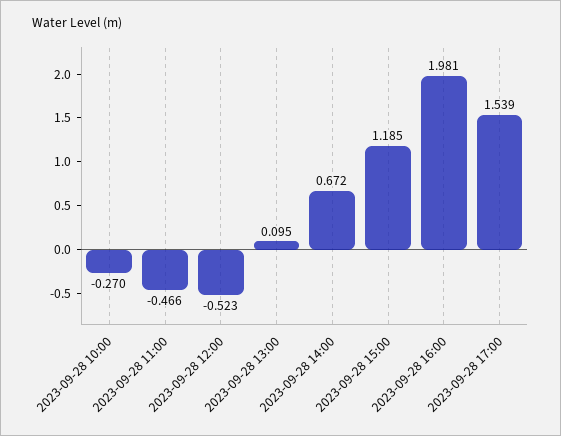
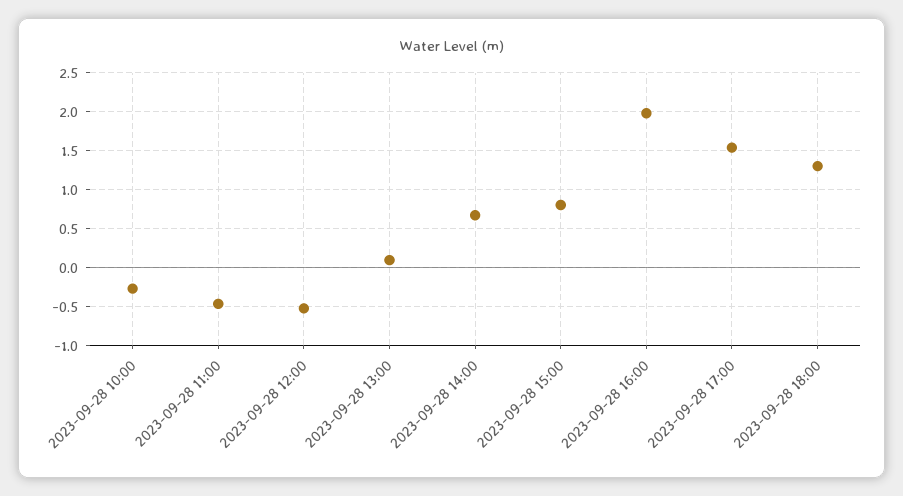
2023-09-28 15:00: 1.185 -> 0.8
2023-09-28 18:00: none -> 1.3

